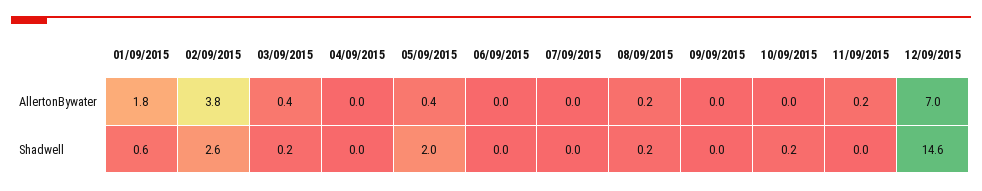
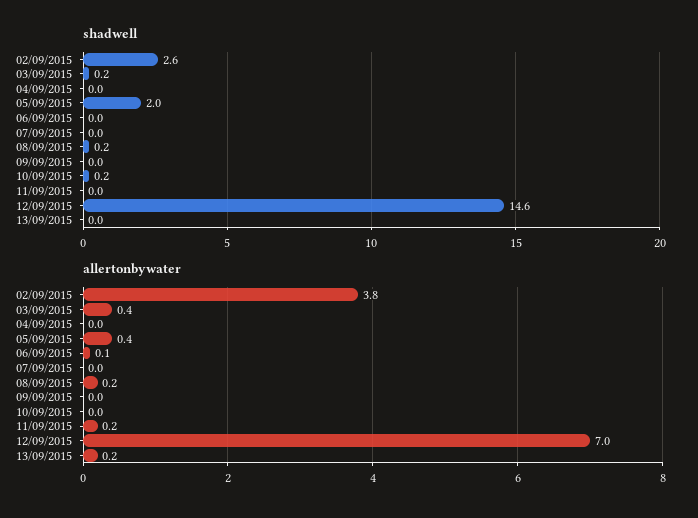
AllertonBywater, 01/09/2015: 1.8 -> none
AllertonBywater, 06/09/2015: 0 -> 0.1
Shadwell, 01/09/2015: 0.6 -> none
Shadwell, 13/09/2015: none -> 0
AllertonBywater, 13/09/2015: none -> 0.2

